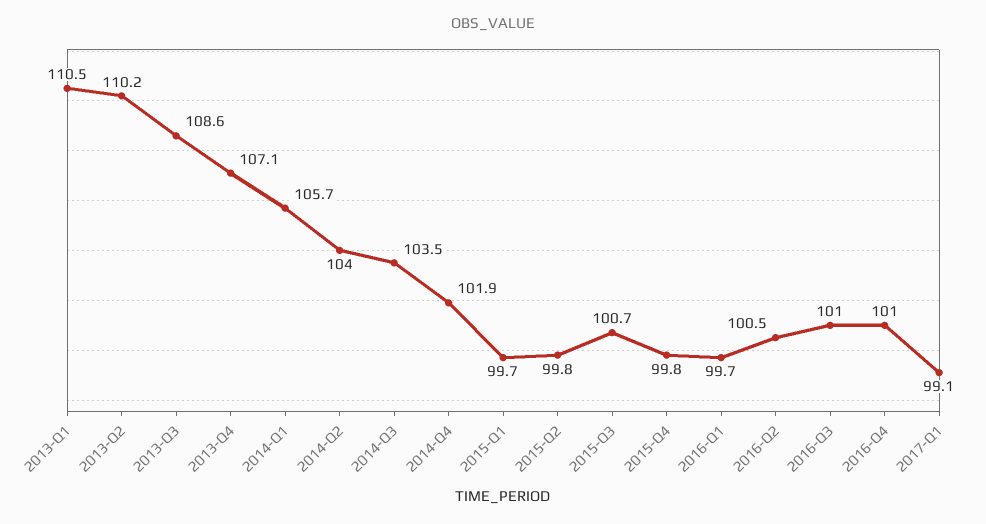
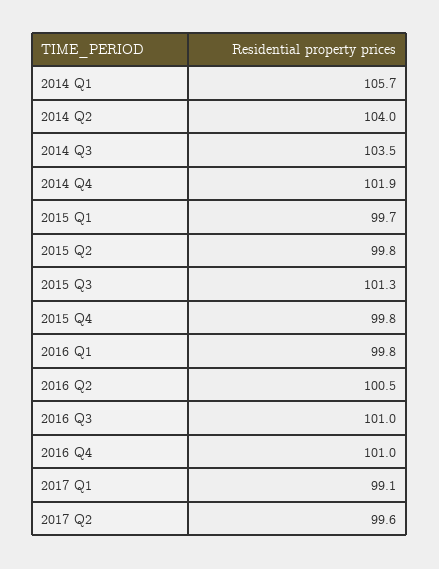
2013-Q1: 110.5 -> none
2013-Q2: 110.2 -> none
2013-Q3: 108.6 -> none
2013-Q4: 107.1 -> none
2015-Q3: 100.7 -> 101.3
2016-Q1: 99.7 -> 99.8
2017 Q2: none -> 99.6

